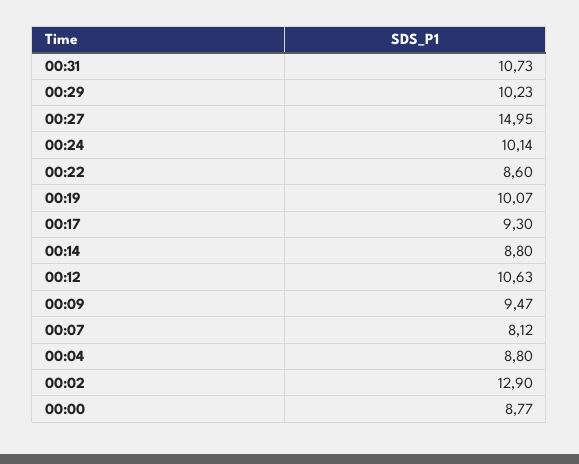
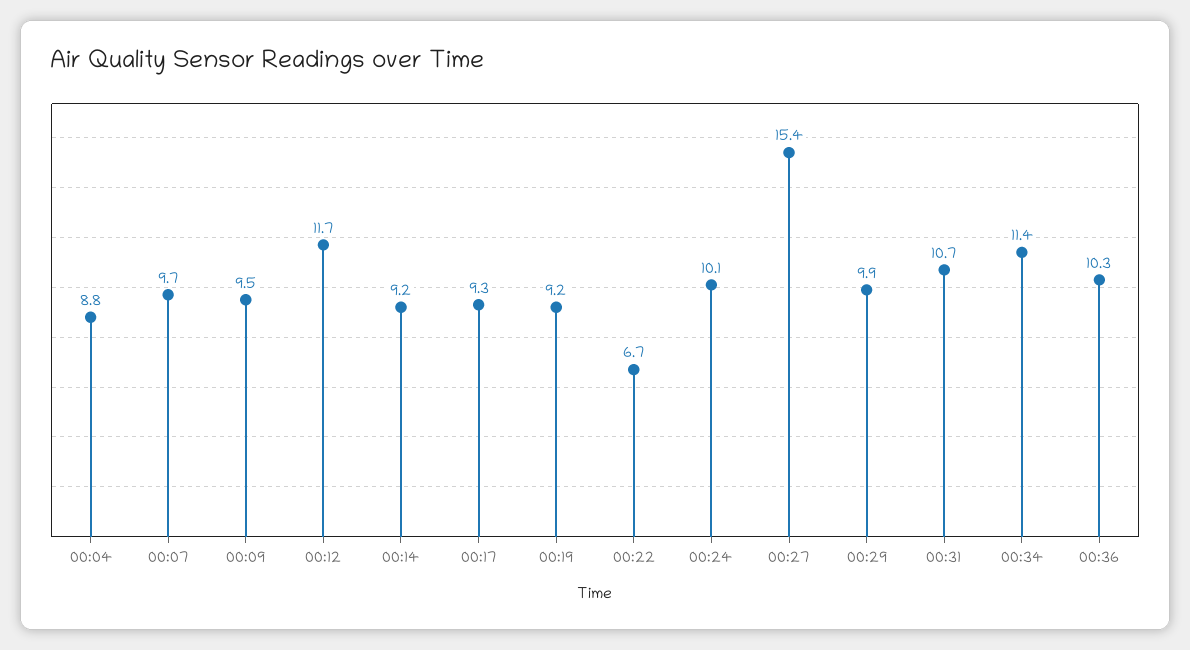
00:29: 10.23 -> 9.9
00:27: 14.95 -> 15.4
00:22: 8.6 -> 6.7
00:19: 10.07 -> 9.2
00:14: 8.8 -> 9.2
00:12: 10.63 -> 11.7
00:07: 8.12 -> 9.7
00:02: 12.9 -> none
00:00: 8.77 -> none
00:34: none -> 11.4
00:36: none -> 10.3

